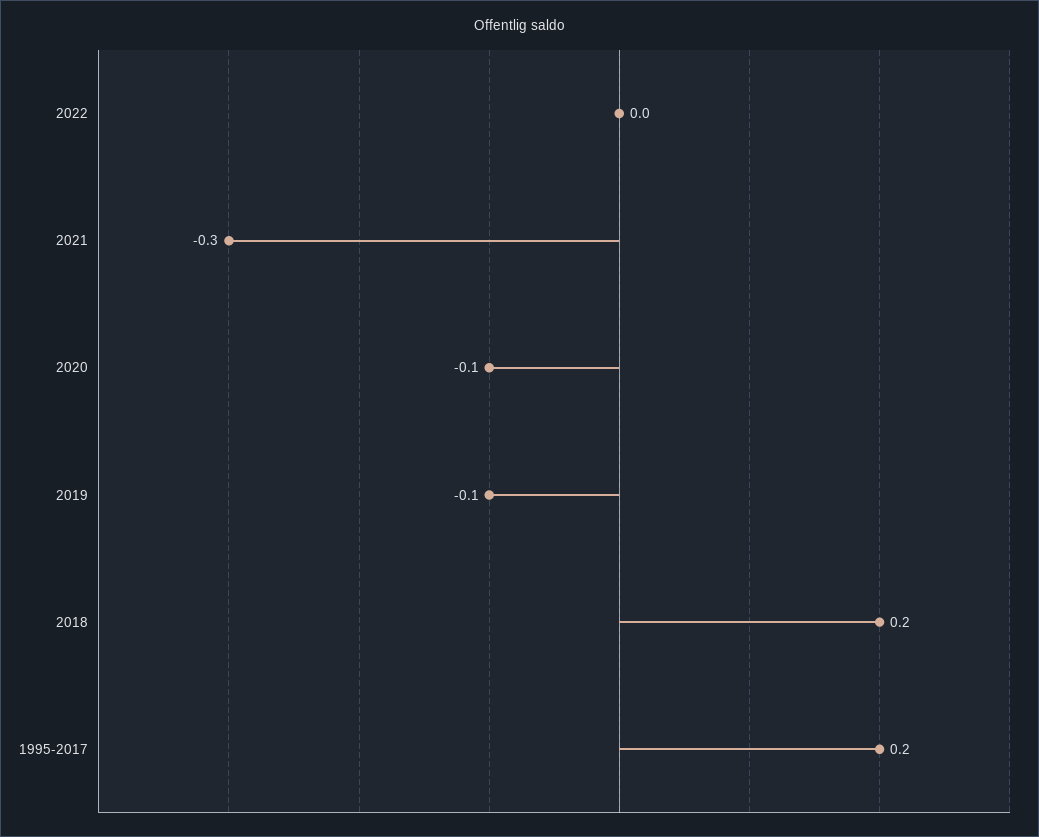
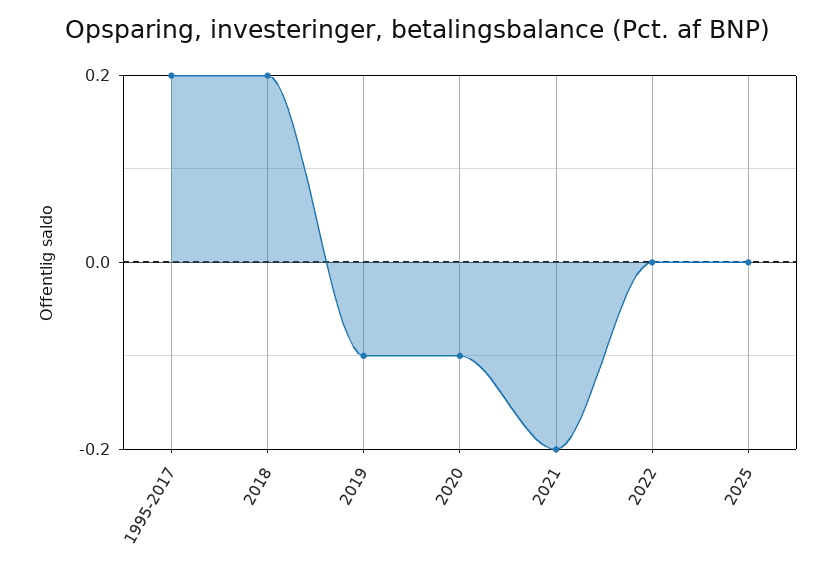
2021: -0.3 -> -0.2
2025: none -> 0

